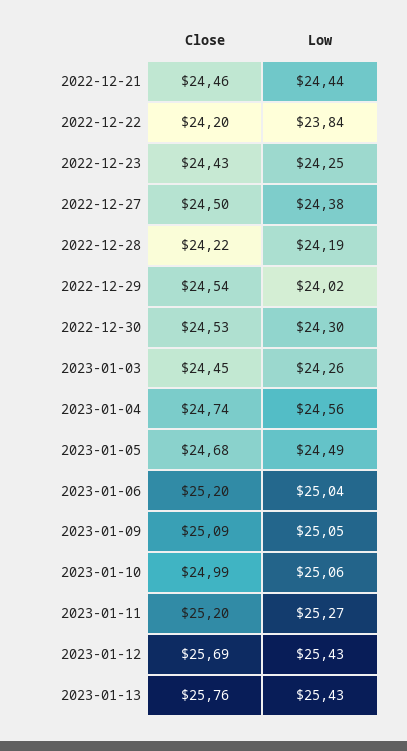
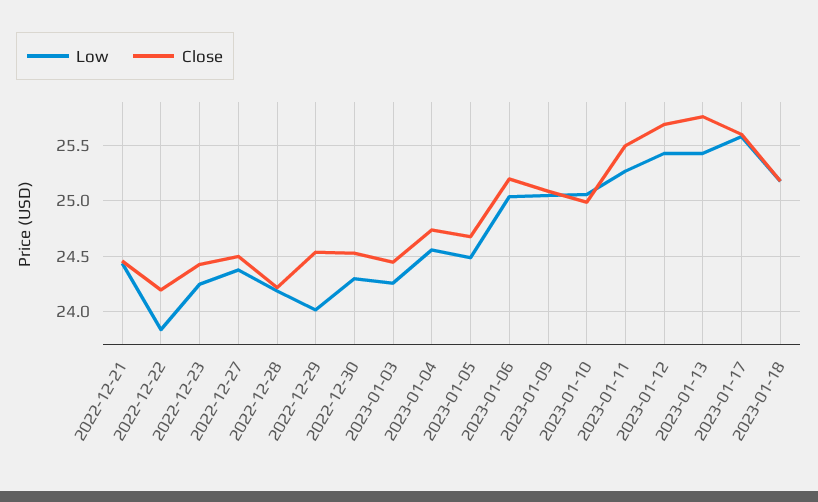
Close, 2023-01-11: 25.2 -> 25.5
Low, 2023-01-17: none -> 25.6
Close, 2023-01-17: none -> 25.6
Low, 2023-01-18: none -> 25.2
Close, 2023-01-18: none -> 25.2

